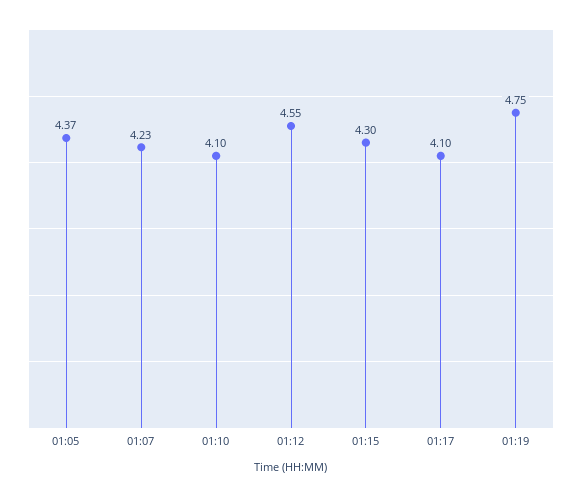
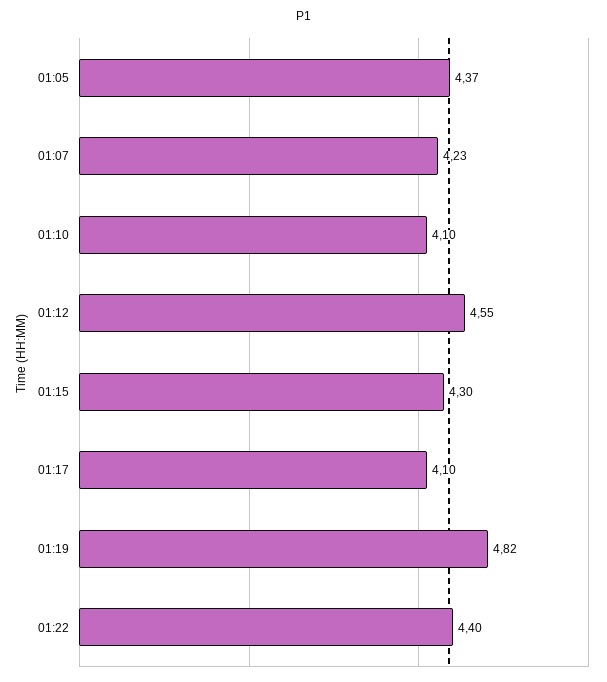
01:19: 4.75 -> 4.82
01:22: none -> 4.4

